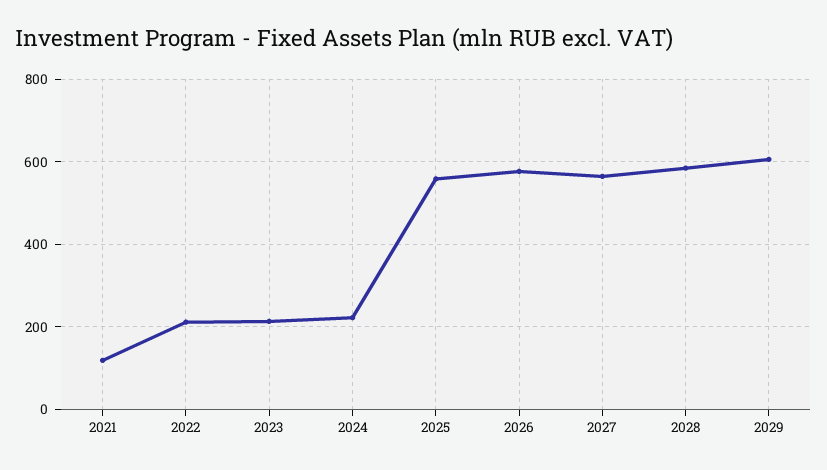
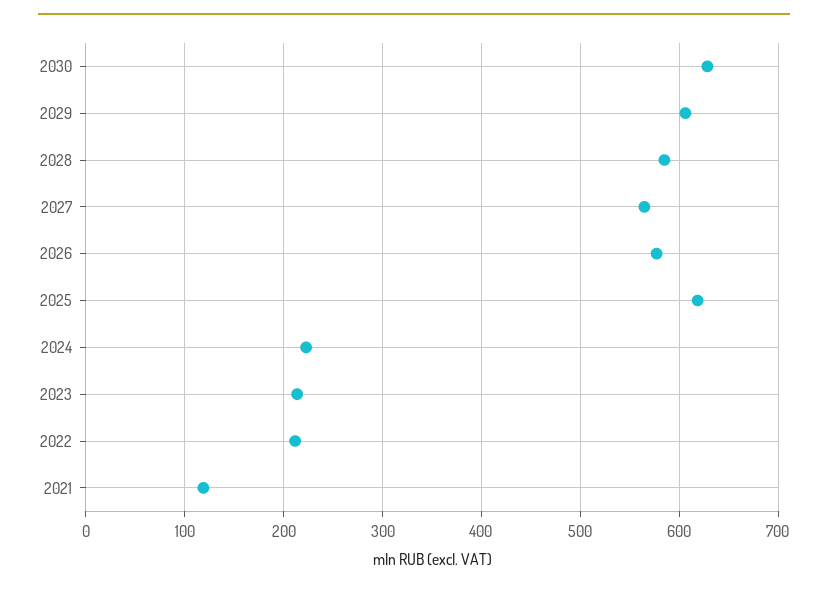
2025: 560 -> 620
2030: none -> 630

